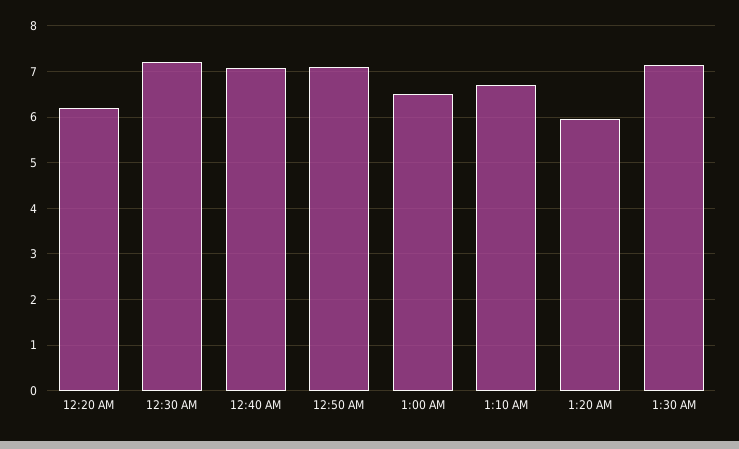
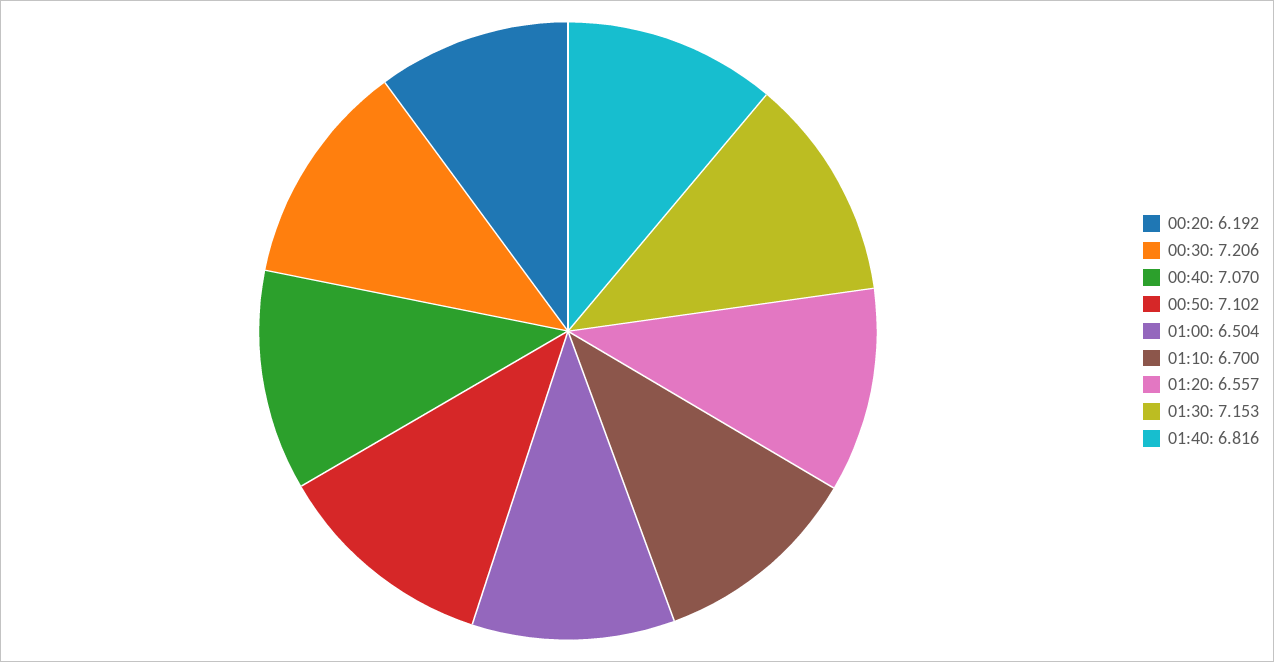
1:20 AM: 6 -> 6.557
01:40: none -> 6.816

